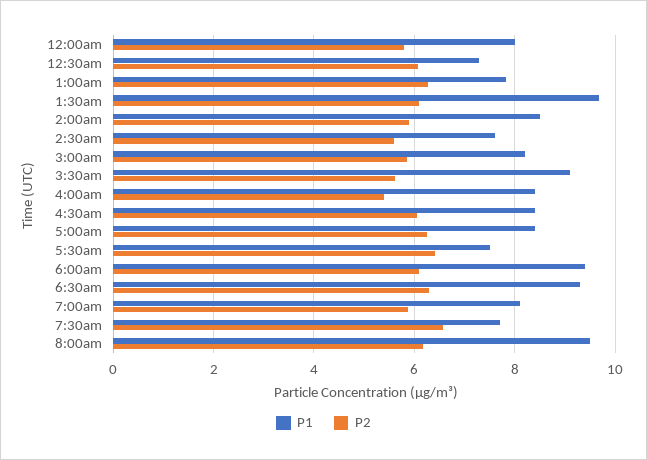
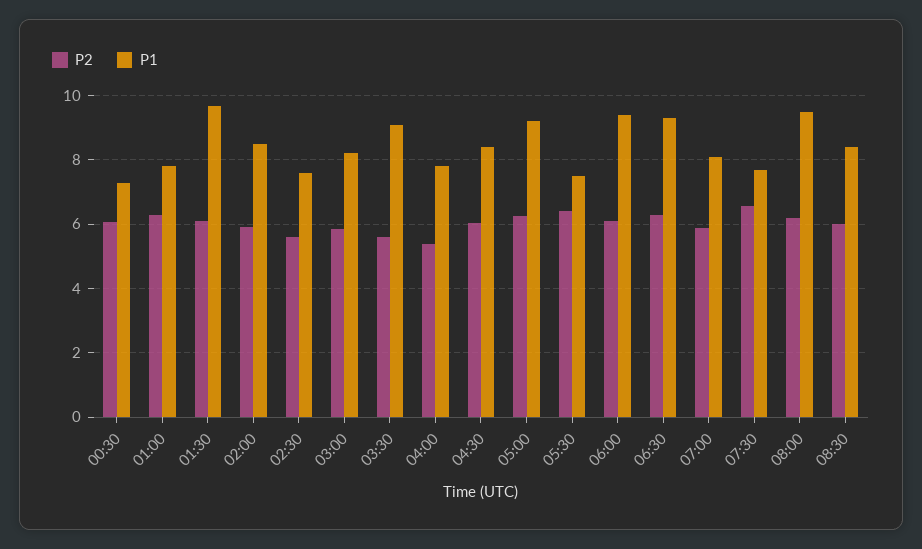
P1, 12:00am: 8 -> none
P2, 12:00am: 5.8 -> none
P1, 4:00am: 8.4 -> 7.8
P1, 5:00am: 8.4 -> 9.2
P2, 08:30: none -> 6
P1, 08:30: none -> 8.4

